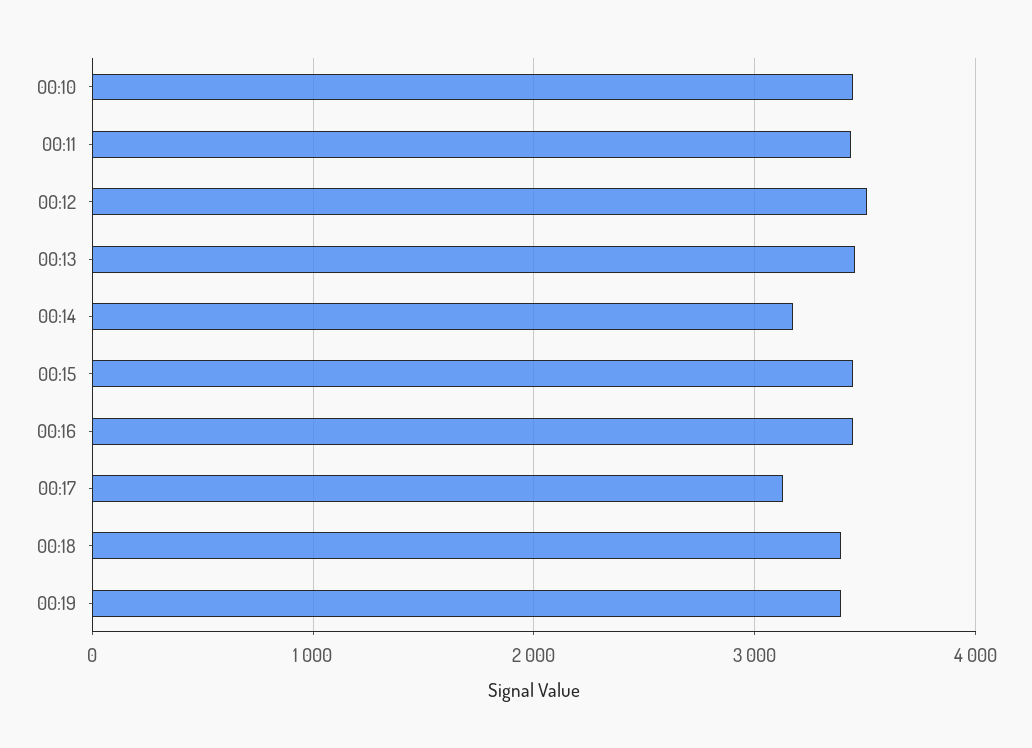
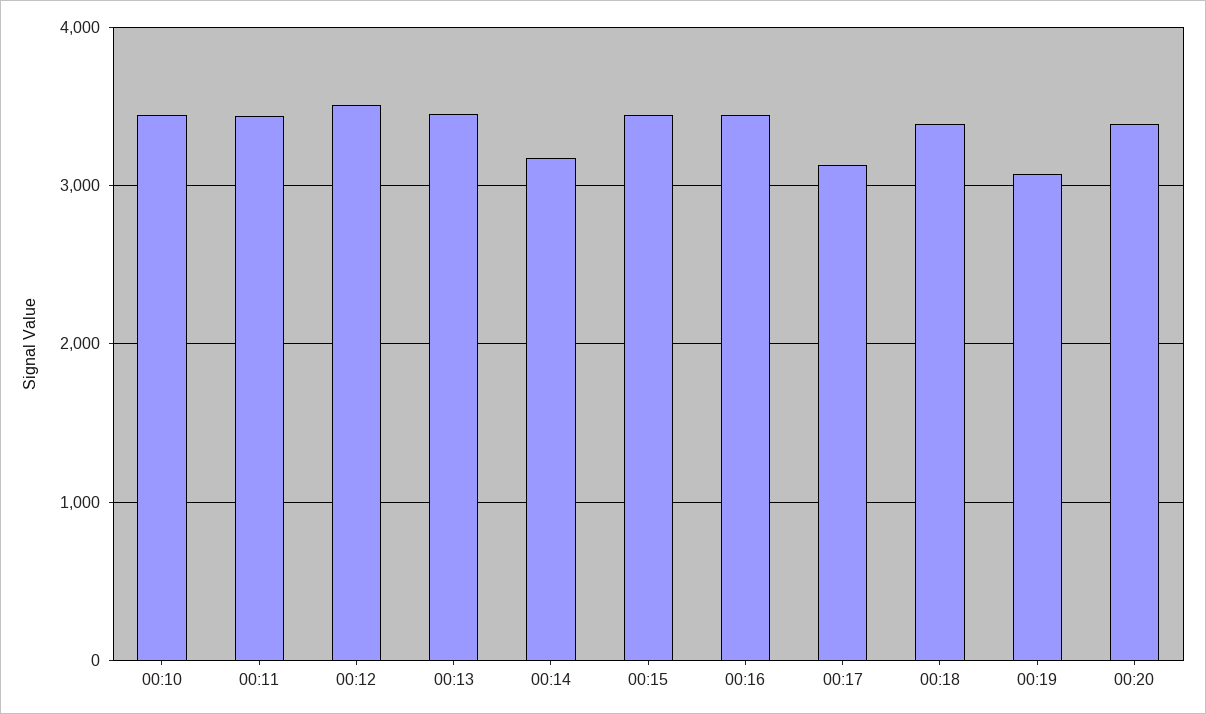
00:19: 3400 -> 3100
00:20: none -> 3400

